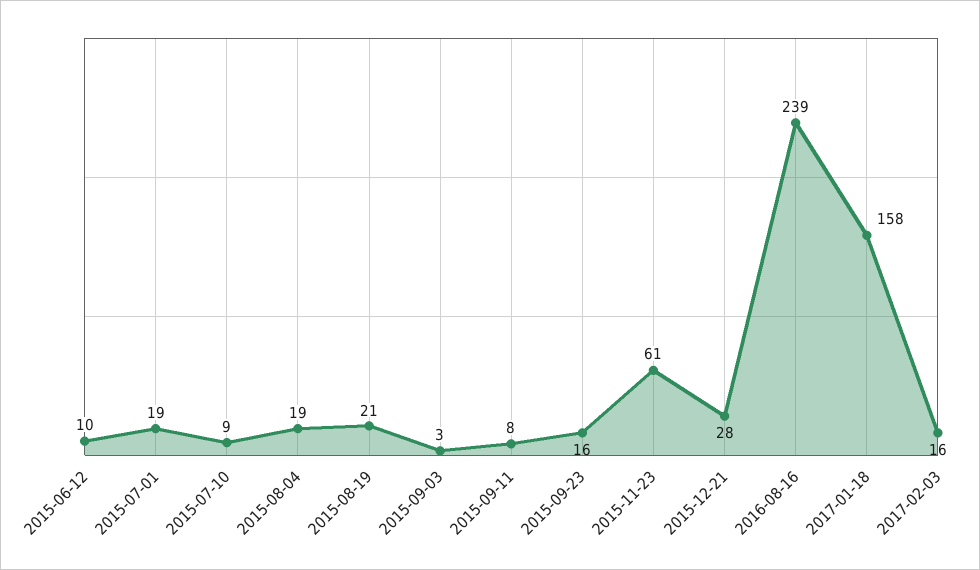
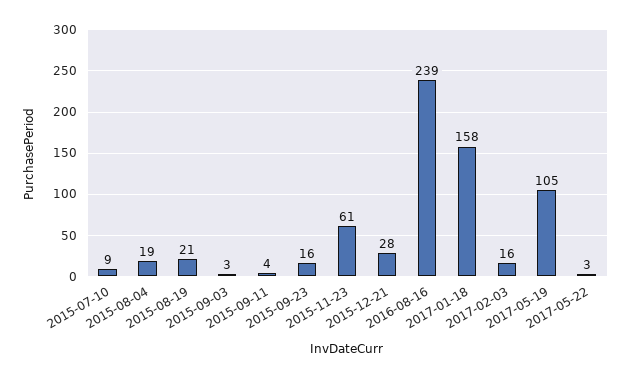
2015-06-12: 10 -> none
2015-07-01: 19 -> none
2015-09-11: 8 -> 4
2017-05-19: none -> 105
2017-05-22: none -> 3

